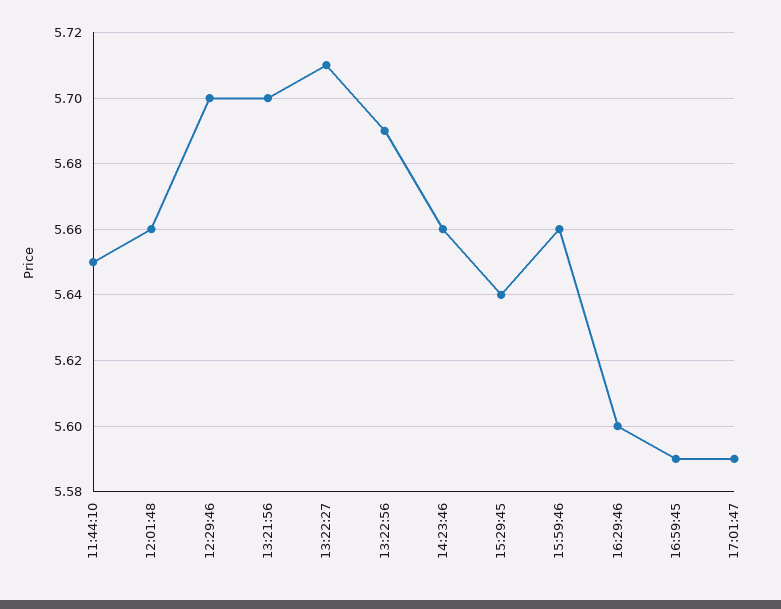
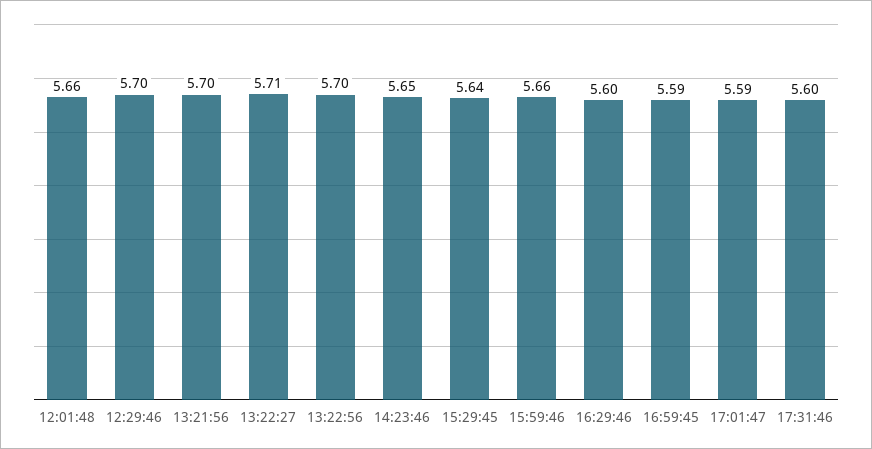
11:44:10: 5.65 -> none
13:22:56: 5.69 -> 5.7
14:23:46: 5.66 -> 5.65
17:31:46: none -> 5.6

